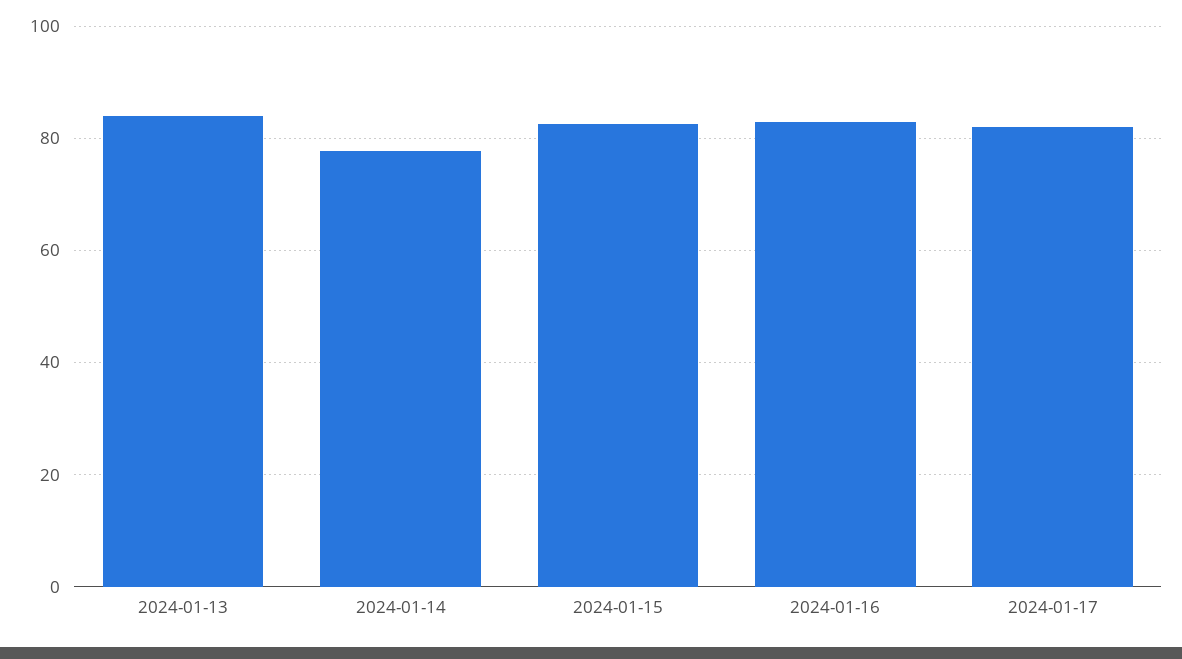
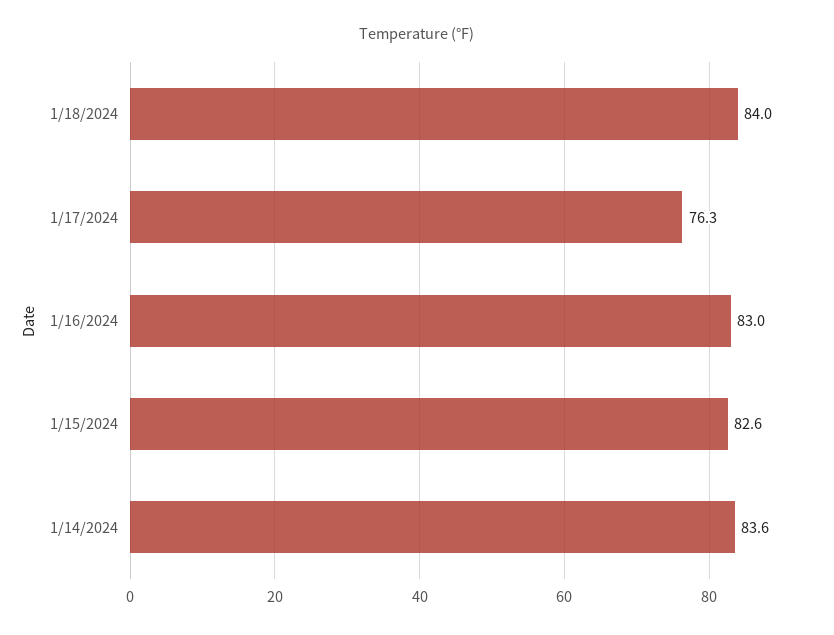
2024-01-13: 84 -> none
2024-01-14: 78 -> 83.6
2024-01-17: 82 -> 76.3
1/18/2024: none -> 84

